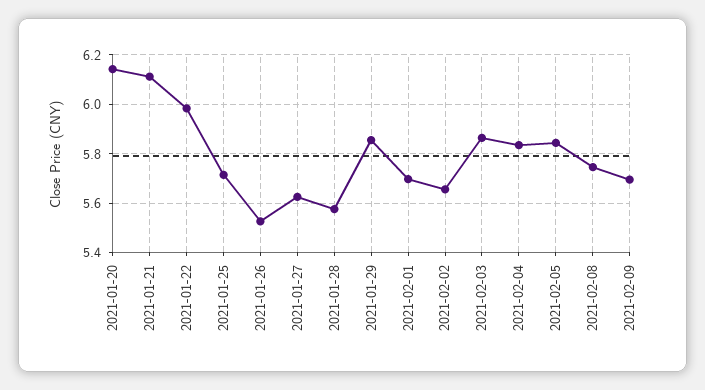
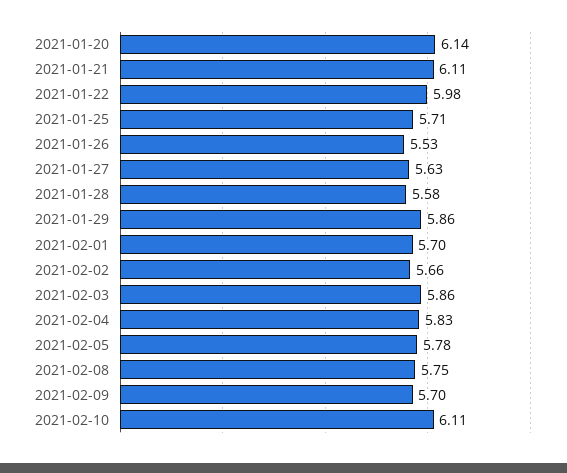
2021-02-05: 5.85 -> 5.78
2021-02-10: none -> 6.11

